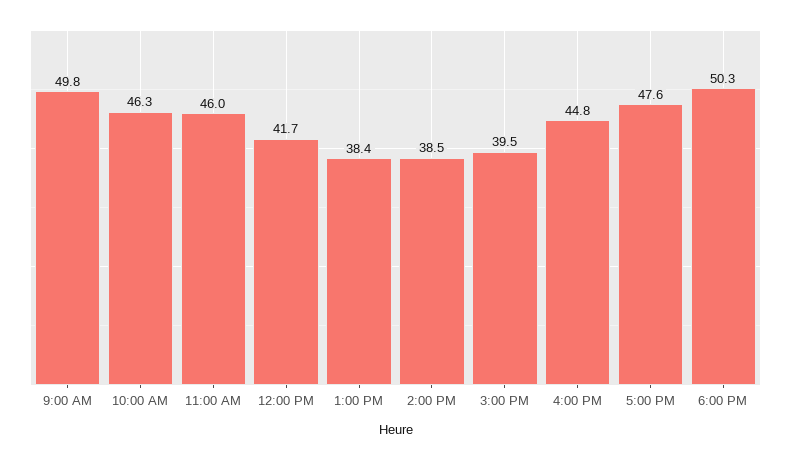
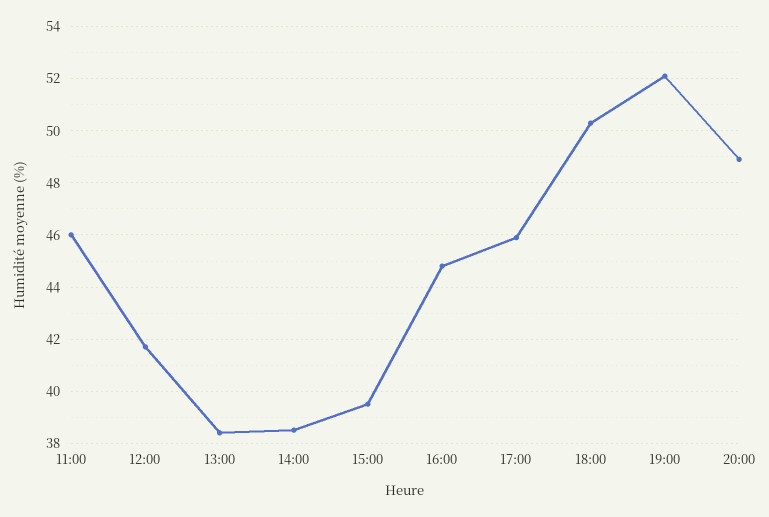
9:00 AM: 49.8 -> none
10:00 AM: 46.3 -> none
5:00 PM: 47.6 -> 46
19:00: none -> 52
20:00: none -> 49

